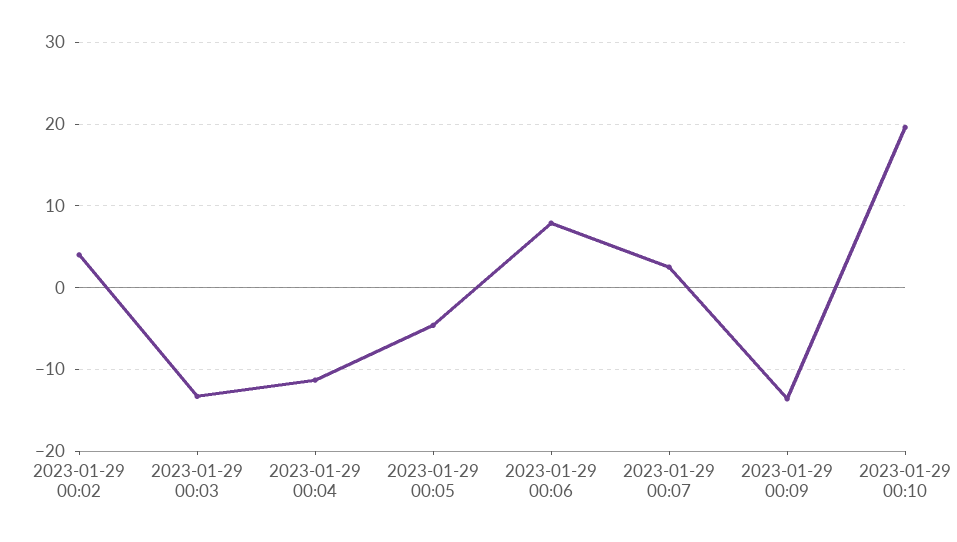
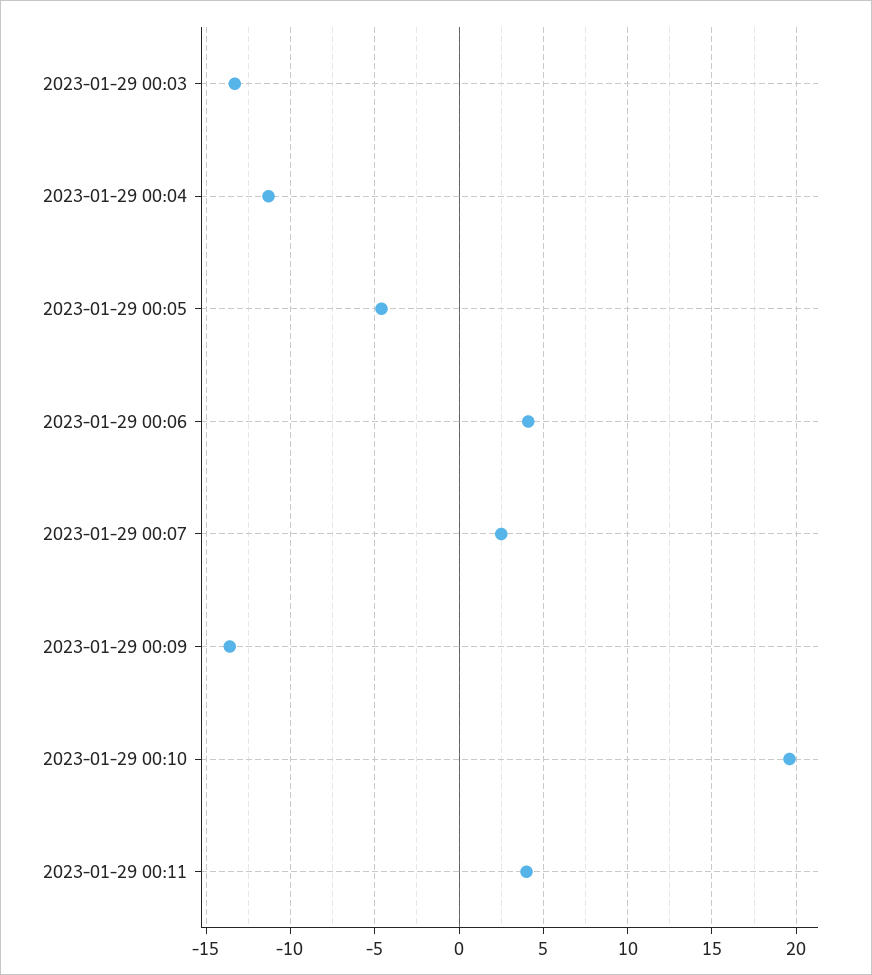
2023-01-29 00:02: 4 -> none
2023-01-29 00:06: 8 -> 4
2023-01-29 00:11: none -> 4

